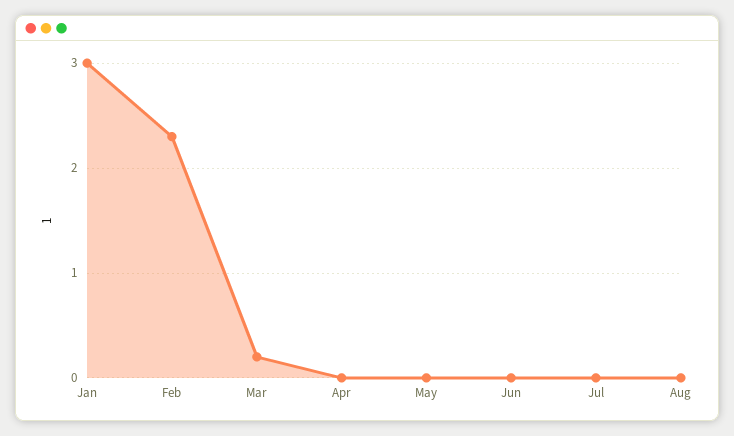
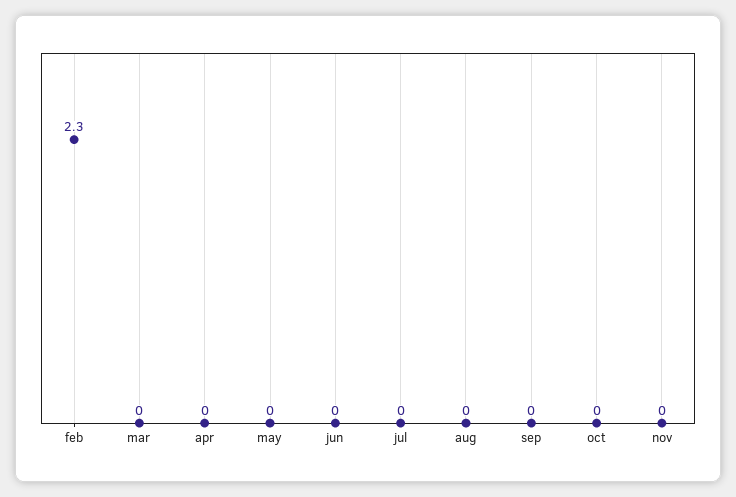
Jan: 3 -> none
Mar: 0.2 -> 0
sep: none -> 0
oct: none -> 0
nov: none -> 0

